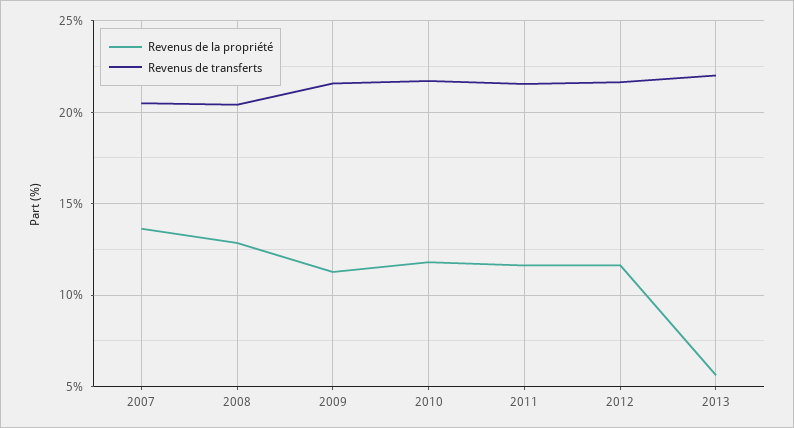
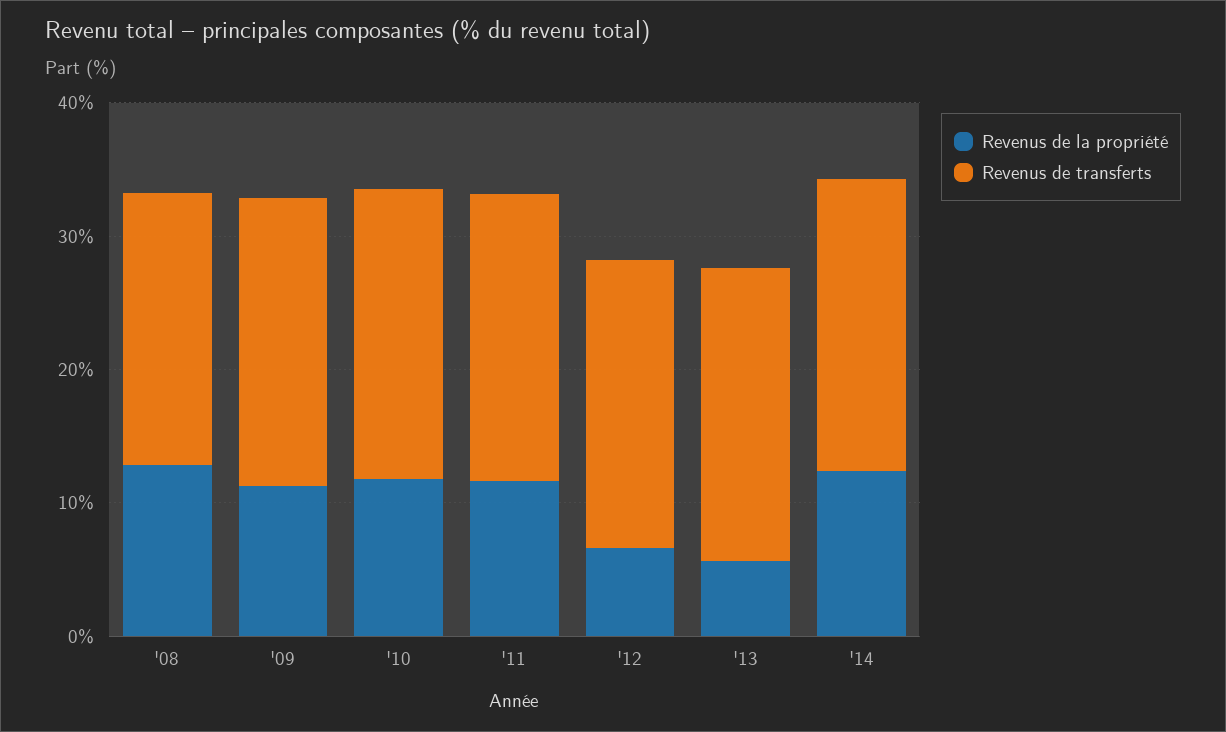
Revenus de la propriété, 2007: 13.5 -> none
Revenus de transferts, 2007: 20.5 -> none
Revenus de la propriété, 2012: 11.5 -> 6
Revenus de la propriété, '14: none -> 12
Revenus de transferts, '14: none -> 22

